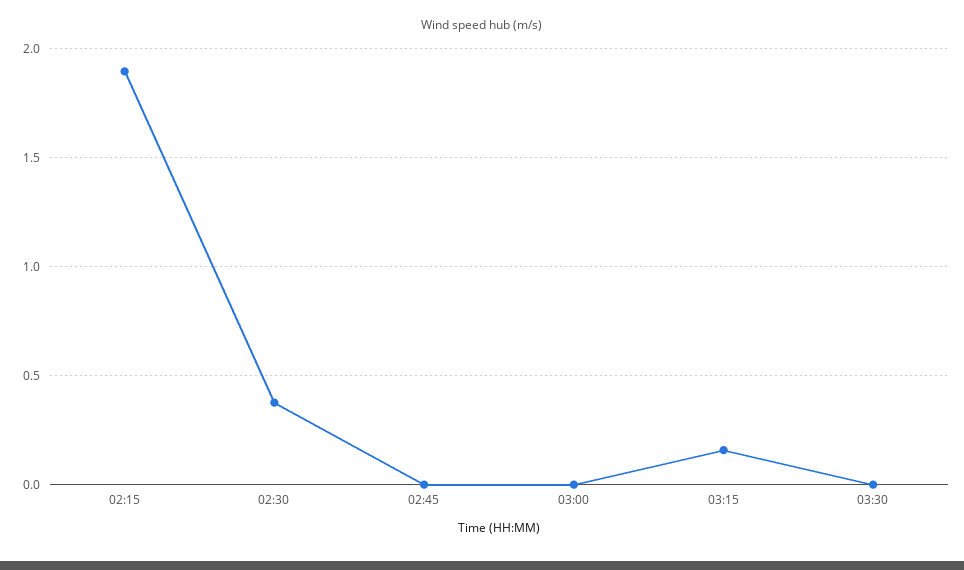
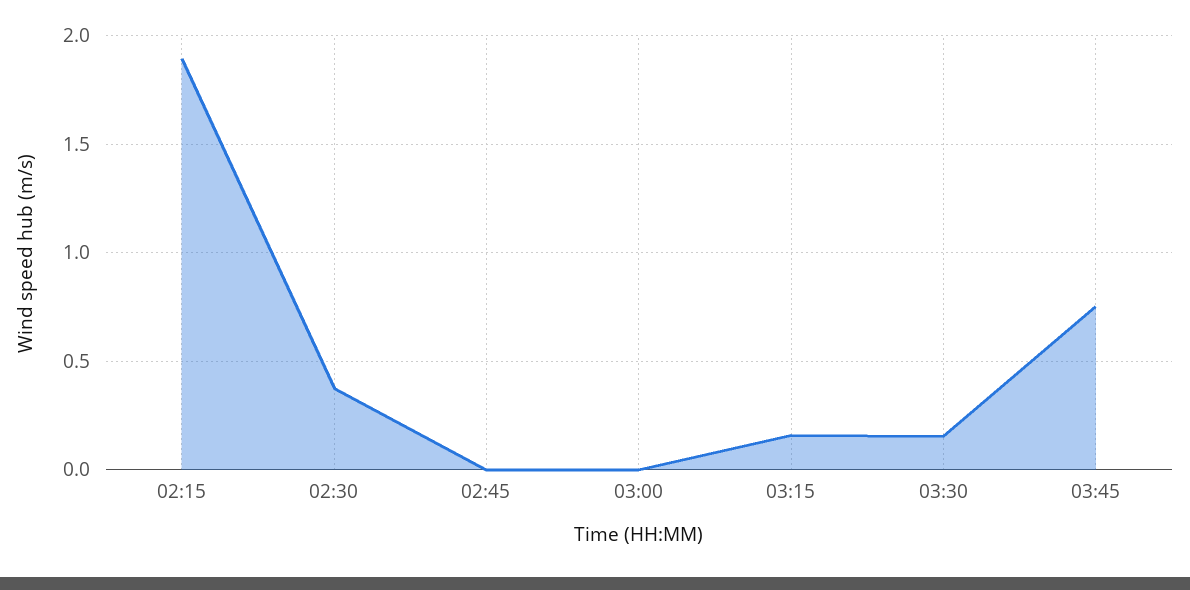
03:30: 0 -> 0.15
03:45: none -> 0.75

